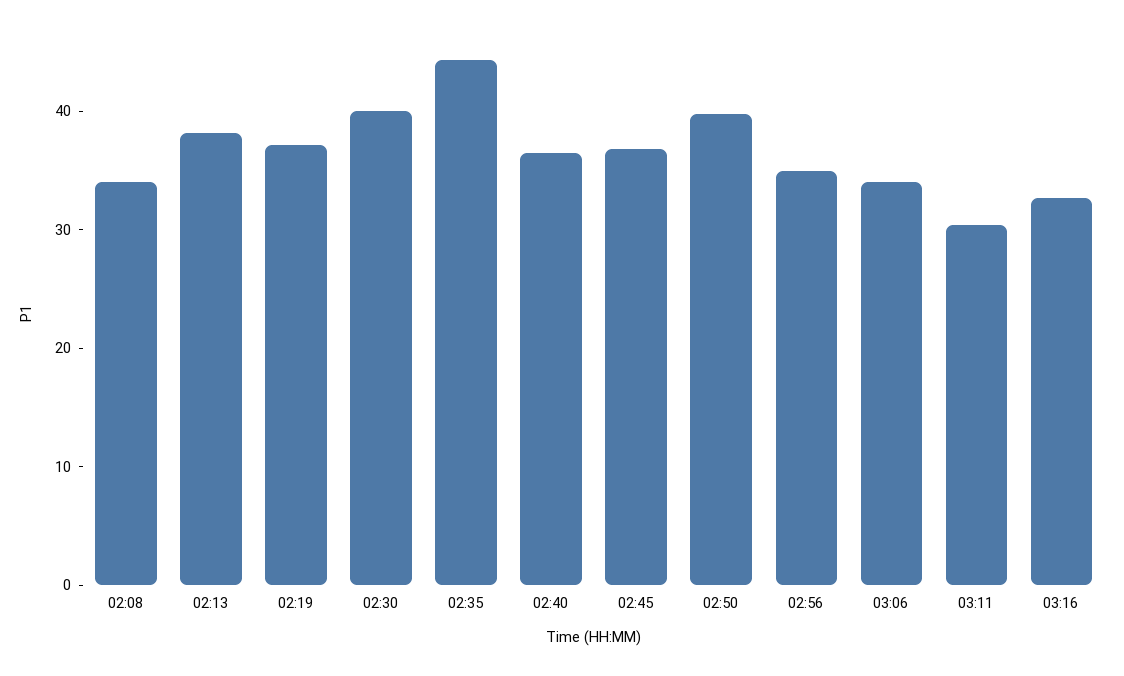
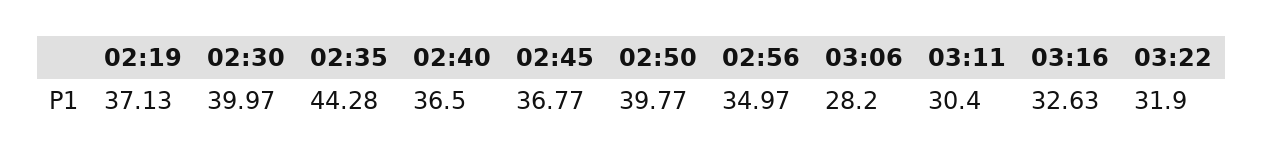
02:08: 34 -> none
02:13: 38 -> none
03:06: 34 -> 28.2
03:22: none -> 31.9

